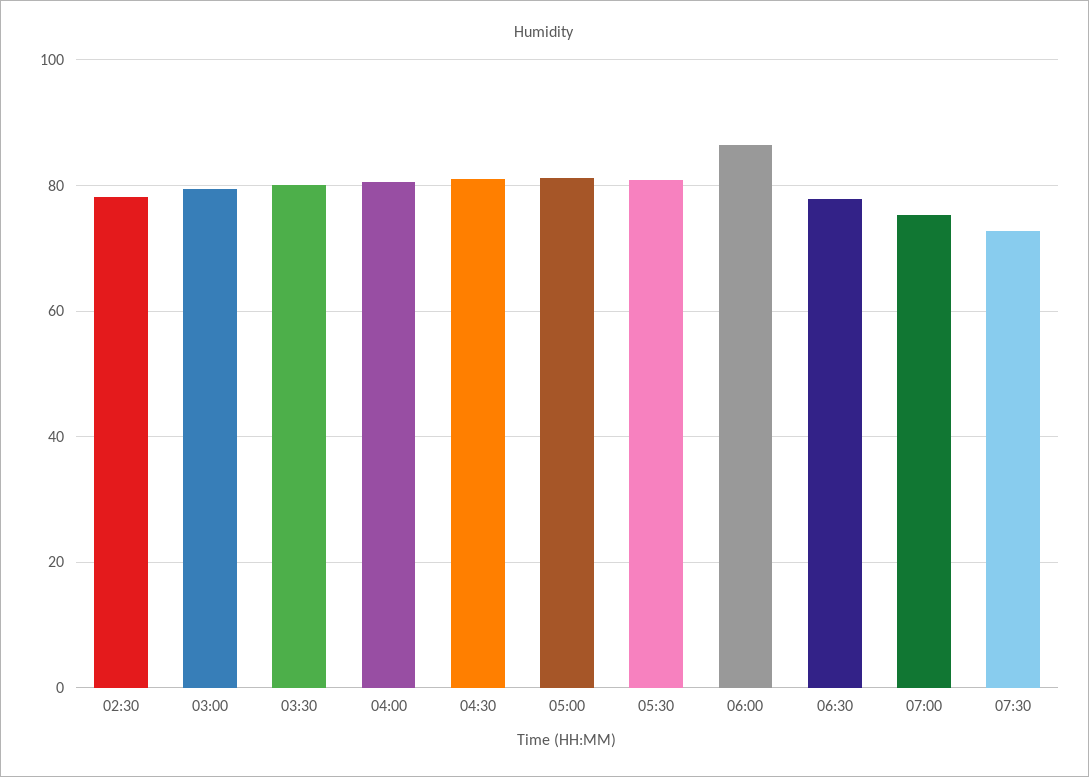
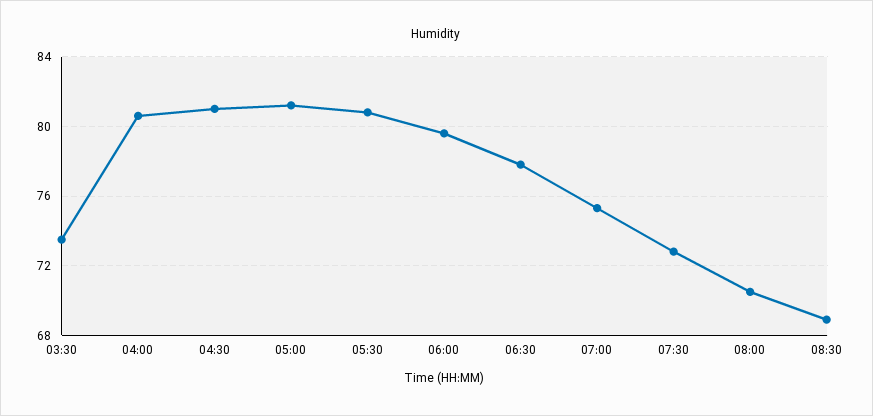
02:30: 78 -> none
03:00: 80 -> none
03:30: 80 -> 73.5
06:00: 86 -> 79.5
08:00: none -> 70.5
08:30: none -> 69

